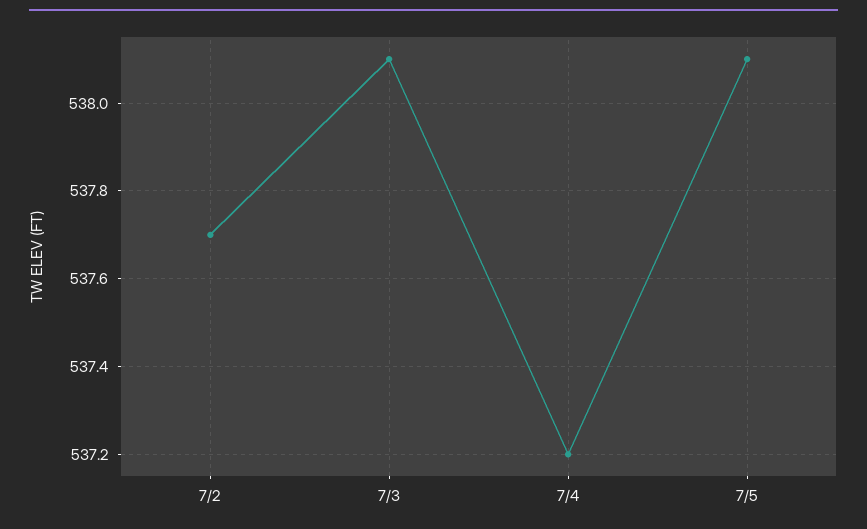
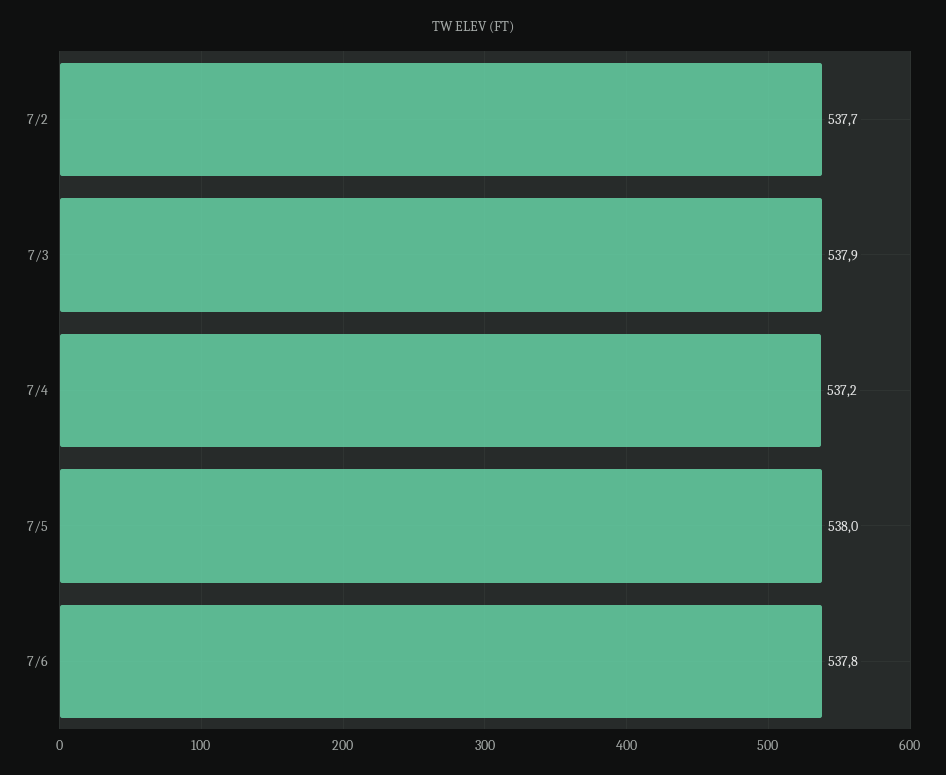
7/3: 538.1 -> 537.9
7/5: 538.1 -> 538
7/6: none -> 537.8

